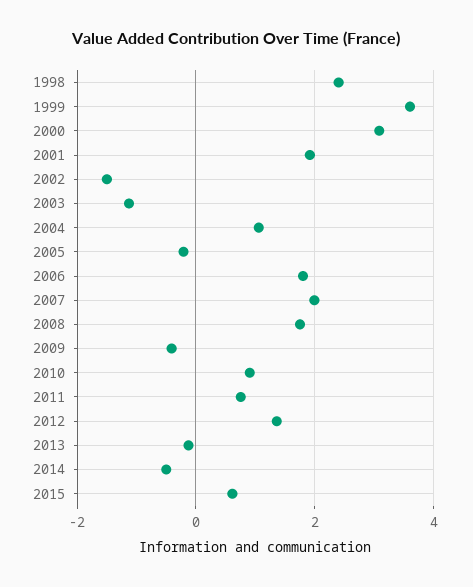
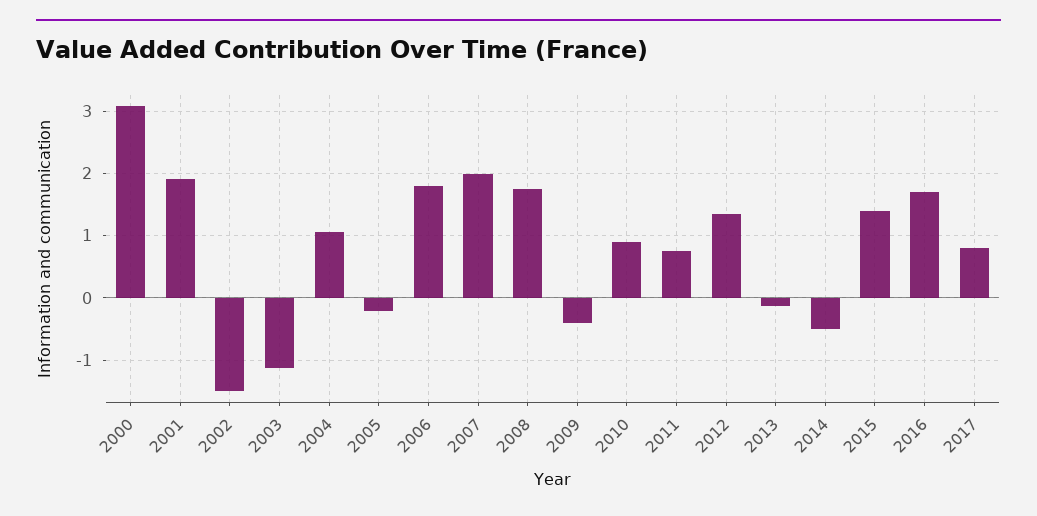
1998: 2.4 -> none
1999: 3.6 -> none
2015: 0.6 -> 1.4
2016: none -> 1.7
2017: none -> 0.8

